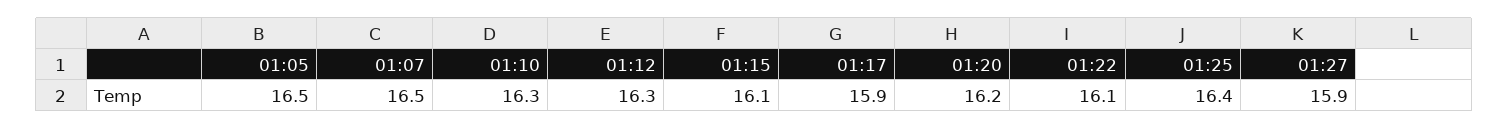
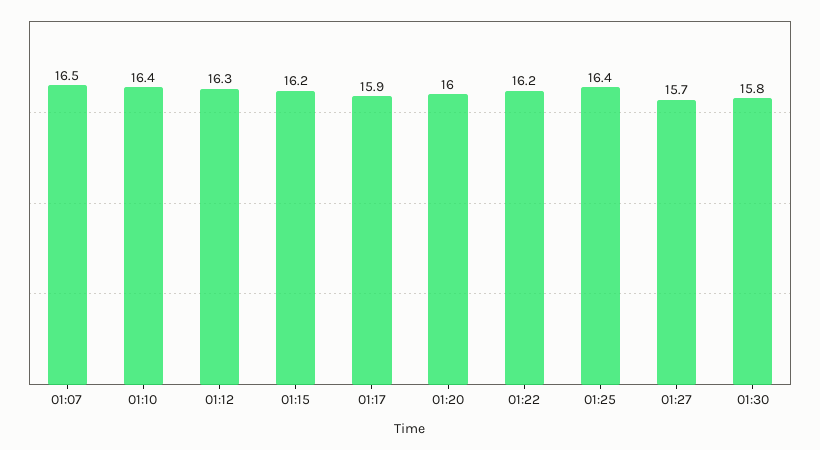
01:05: 16.5 -> none
01:10: 16.3 -> 16.4
01:15: 16.1 -> 16.2
01:20: 16.2 -> 16
01:22: 16.1 -> 16.2
01:27: 15.9 -> 15.7
01:30: none -> 15.8

